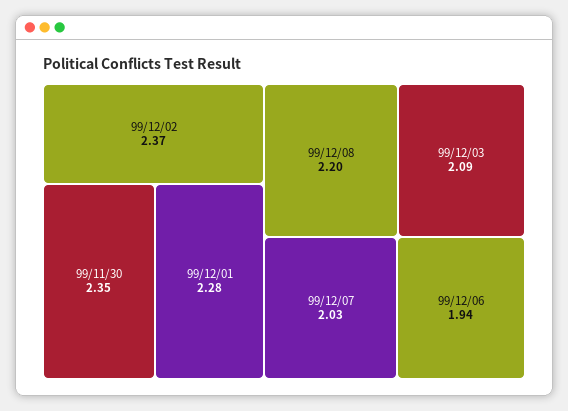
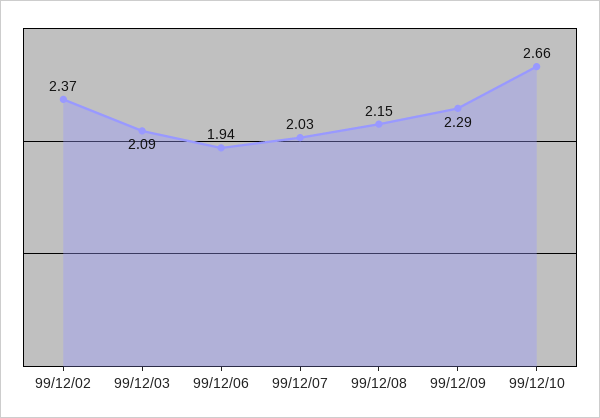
99/11/30: 2.35 -> none
99/12/01: 2.28 -> none
99/12/08: 2.2 -> 2.15
99/12/09: none -> 2.29
99/12/10: none -> 2.66

